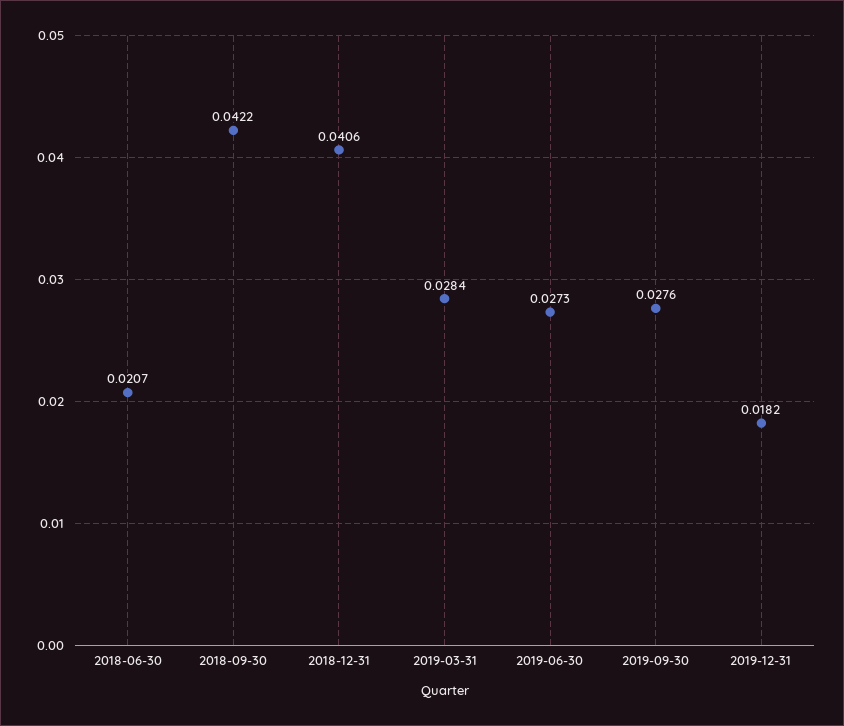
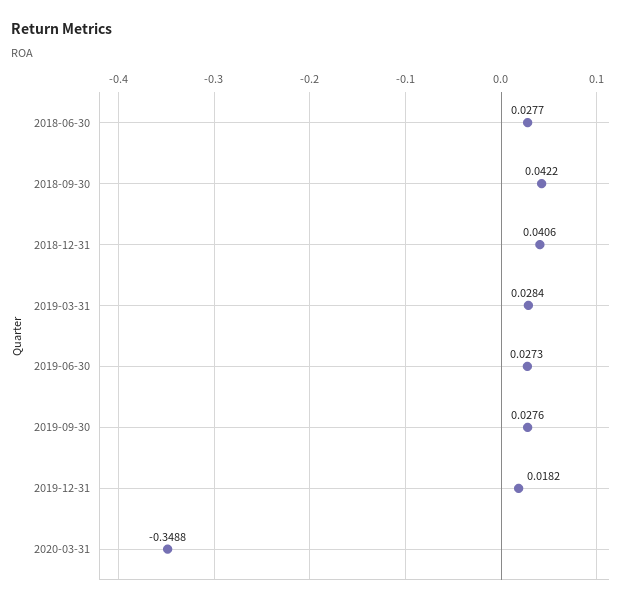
2018-06-30: 0.0207 -> 0.0277
2020-03-31: none -> -0.3488

